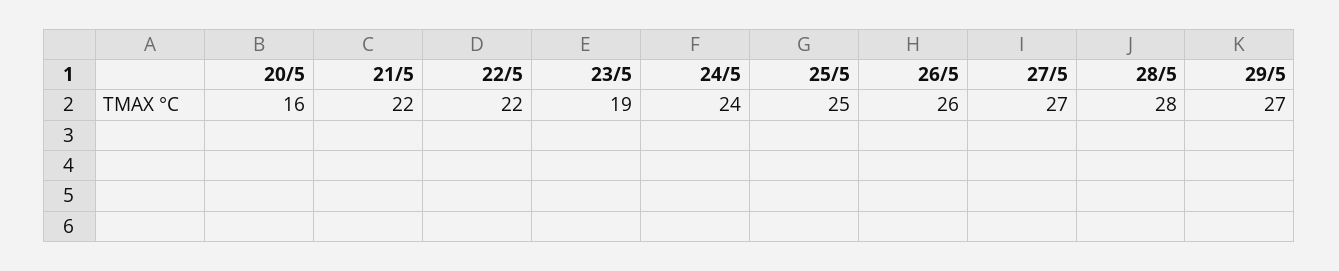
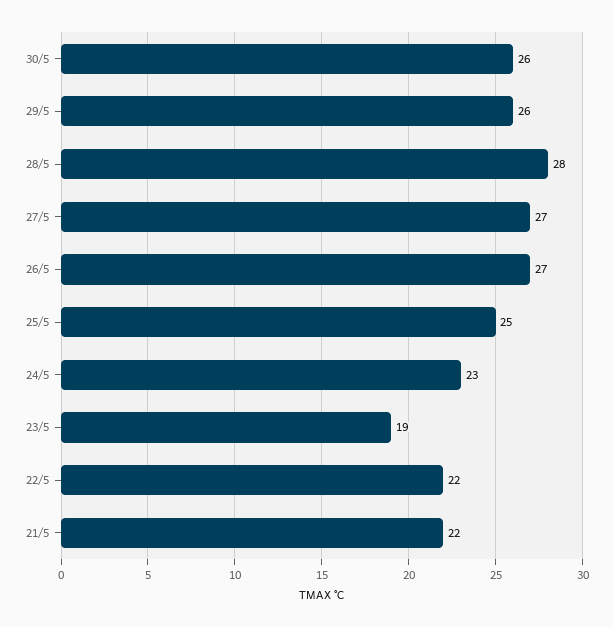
20/5: 16 -> none
24/5: 24 -> 23
26/5: 26 -> 27
29/5: 27 -> 26
30/5: none -> 26

